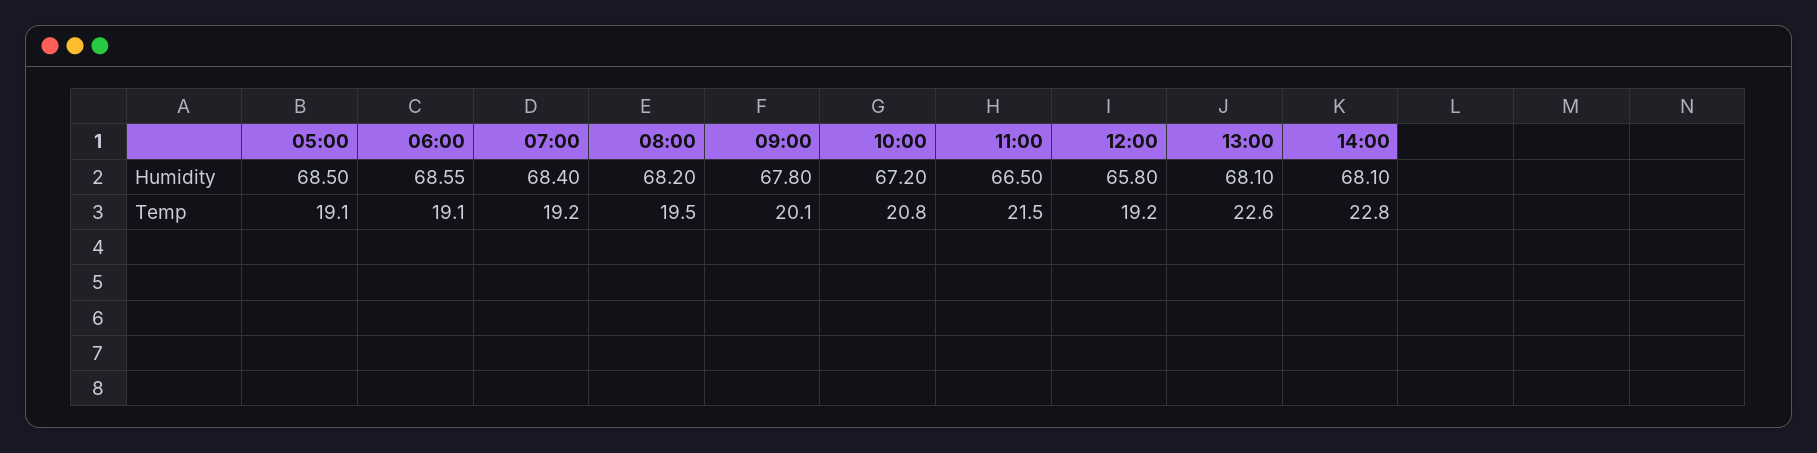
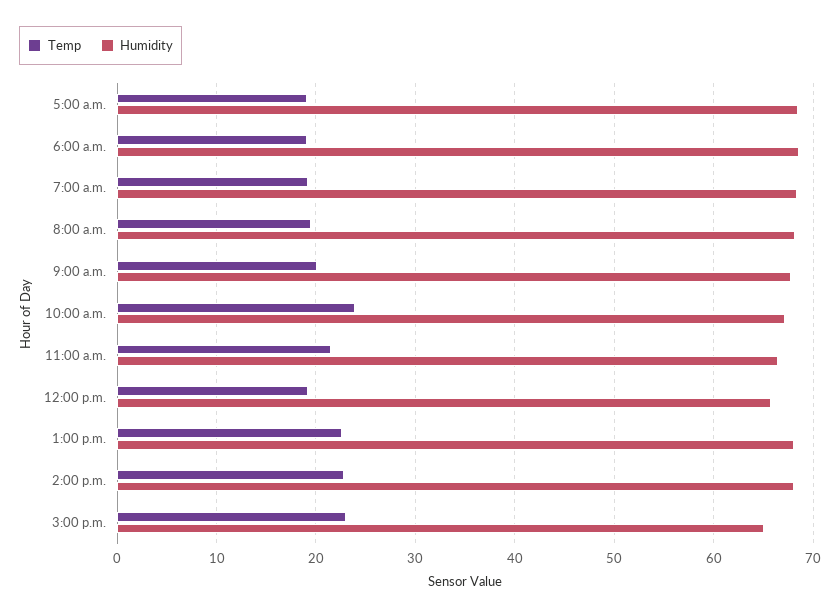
Temp, 10:00: 20.8 -> 24
Temp, 3:00 p.m.: none -> 23
Humidity, 3:00 p.m.: none -> 65

